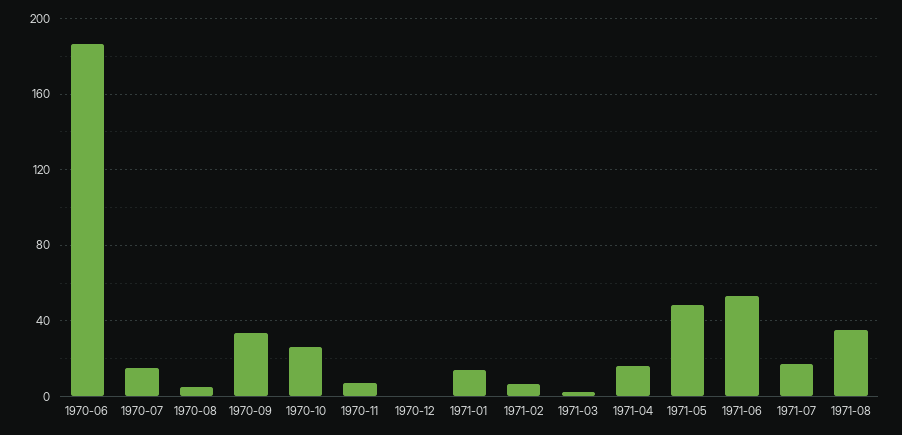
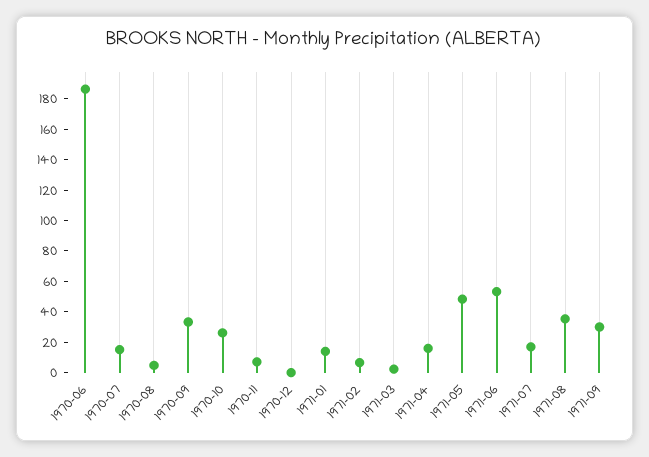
1971-09: none -> 30

